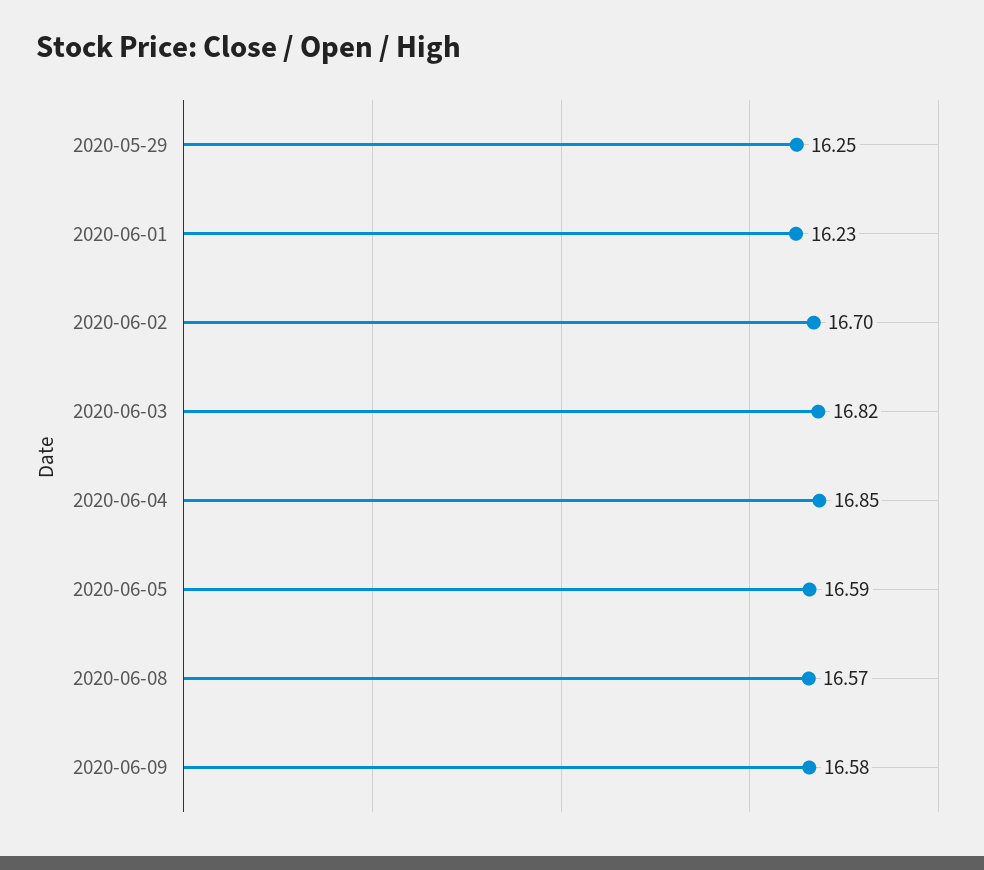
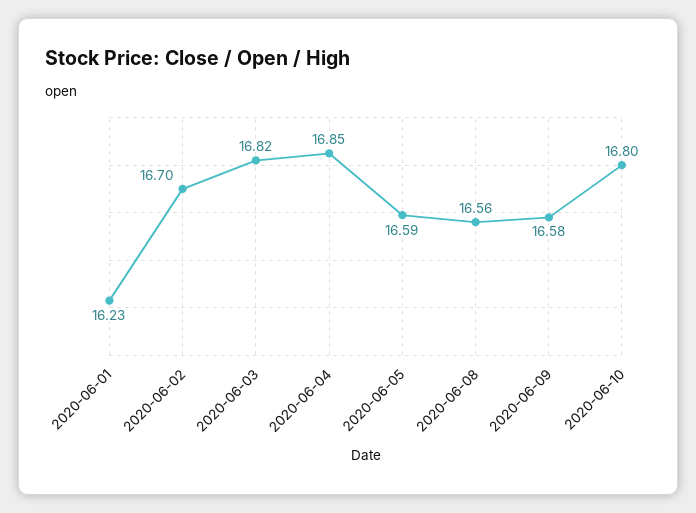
2020-05-29: 16.25 -> none
2020-06-08: 16.57 -> 16.56
2020-06-10: none -> 16.8

